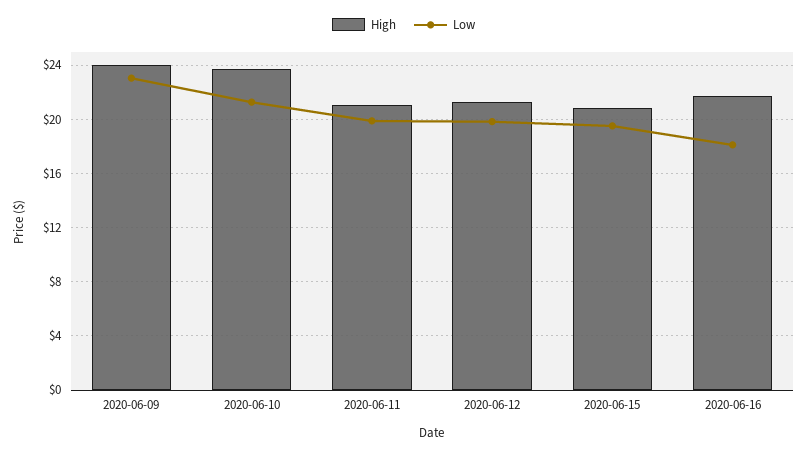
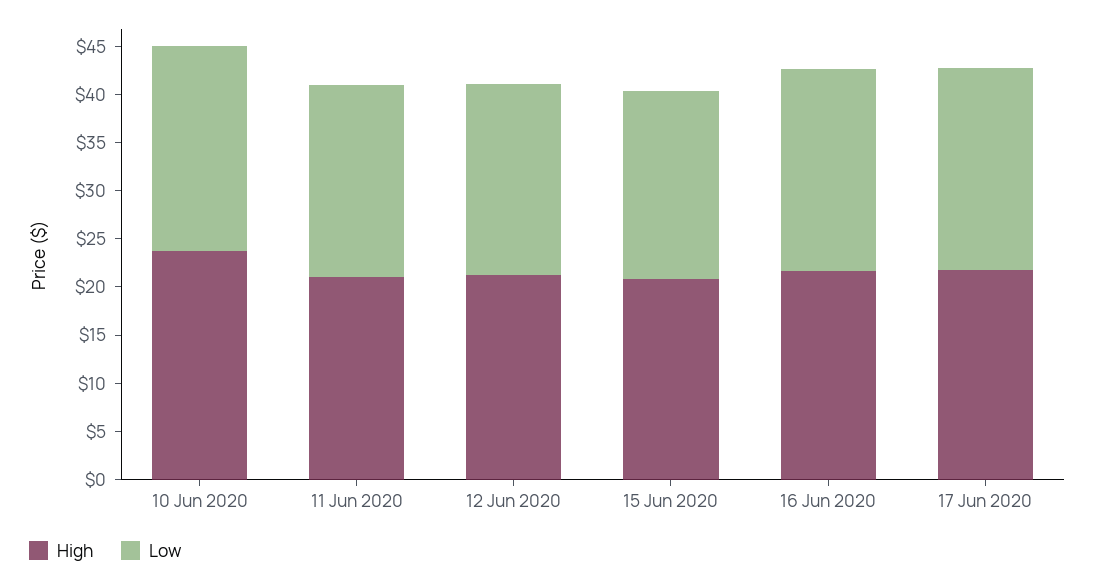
High, 2020-06-09: 24 -> none
Low, 2020-06-09: 23 -> none
Low, 2020-06-16: 18 -> 21
High, 17 Jun 2020: none -> 22
Low, 17 Jun 2020: none -> 21

